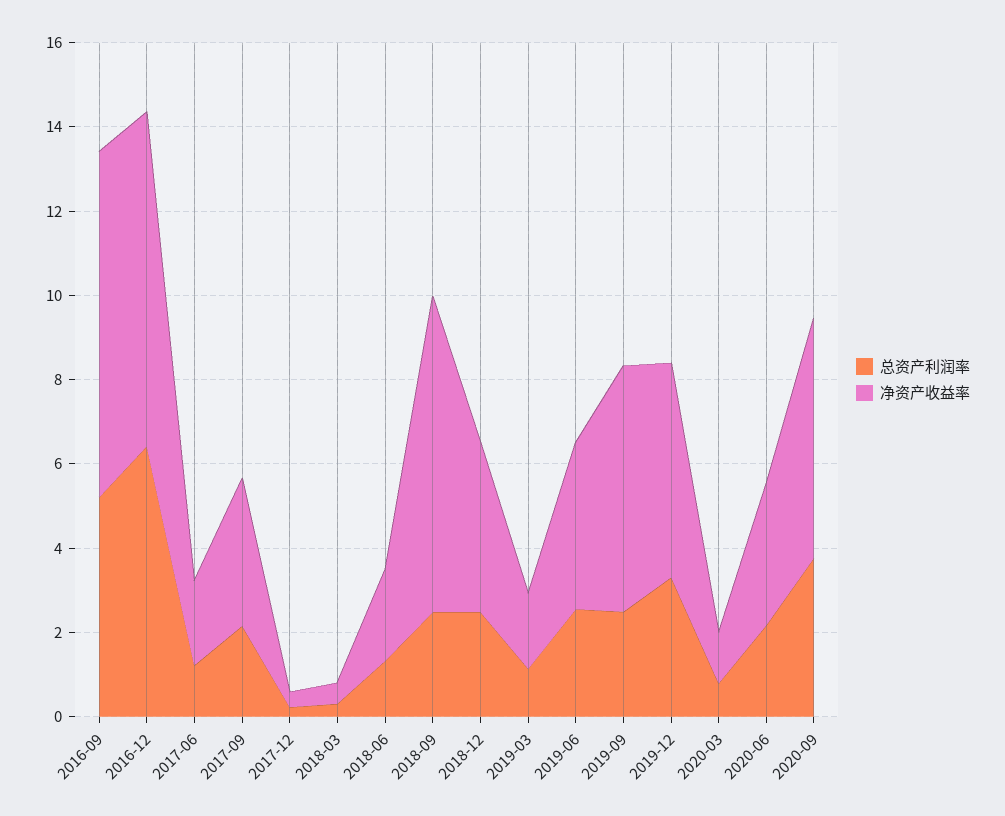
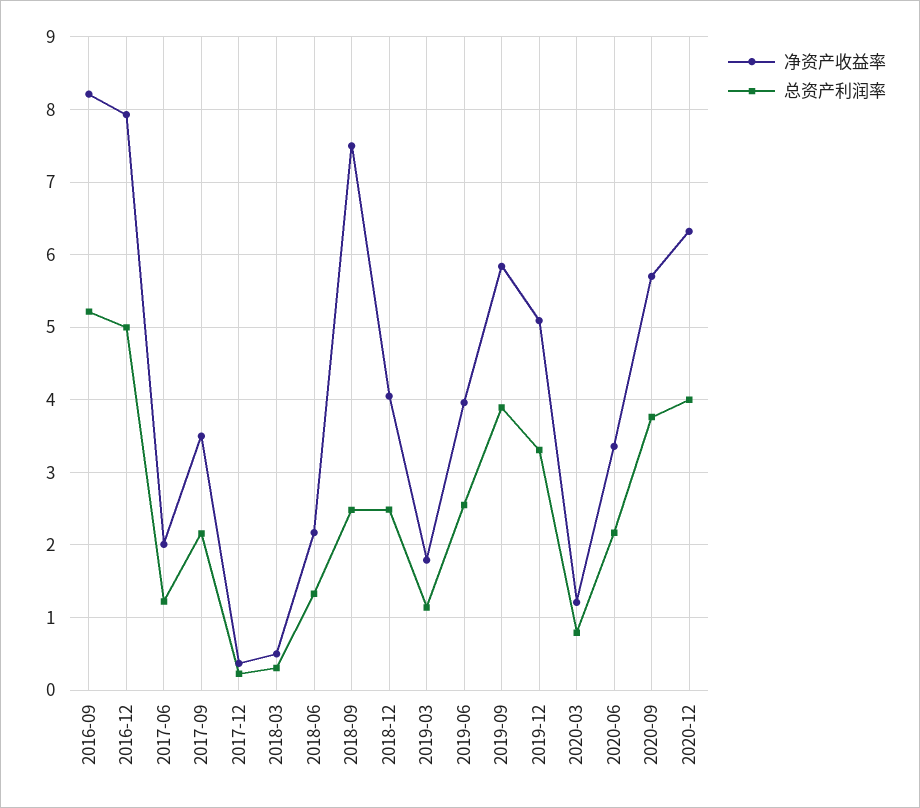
总资产利润率, 2016-12: 6.5 -> 5
总资产利润率, 2019-09: 2.5 -> 3.9
净资产收益率, 2020-12: none -> 6.3
总资产利润率, 2020-12: none -> 4

